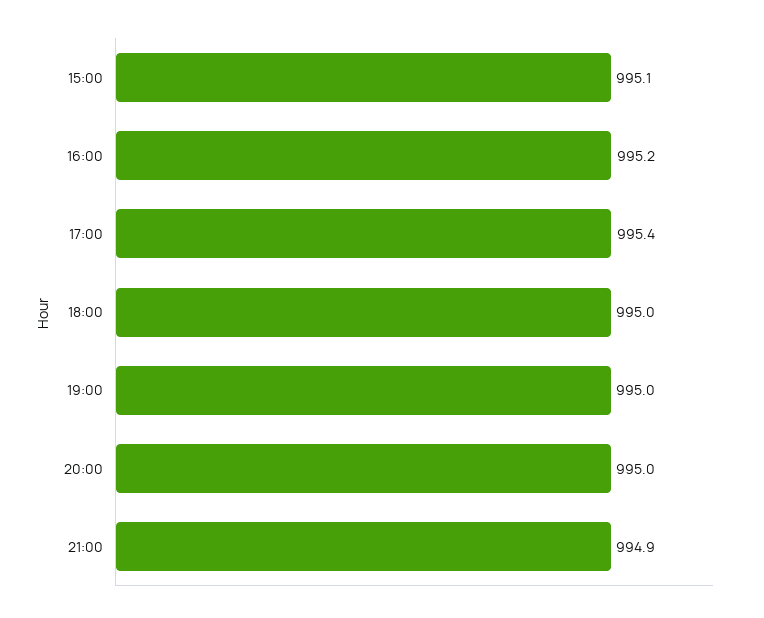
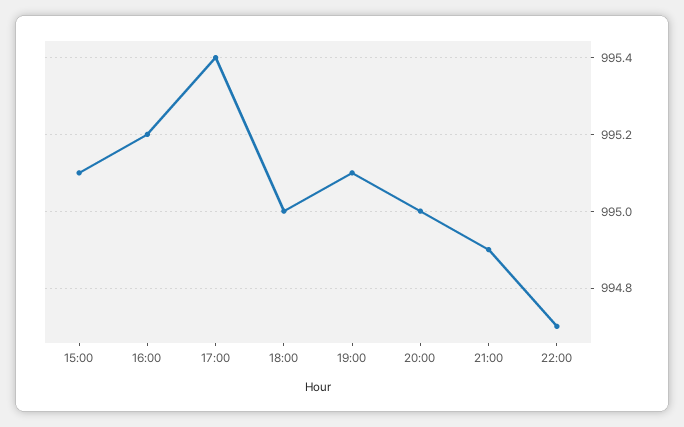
19:00: 995 -> 995.1
22:00: none -> 994.7

